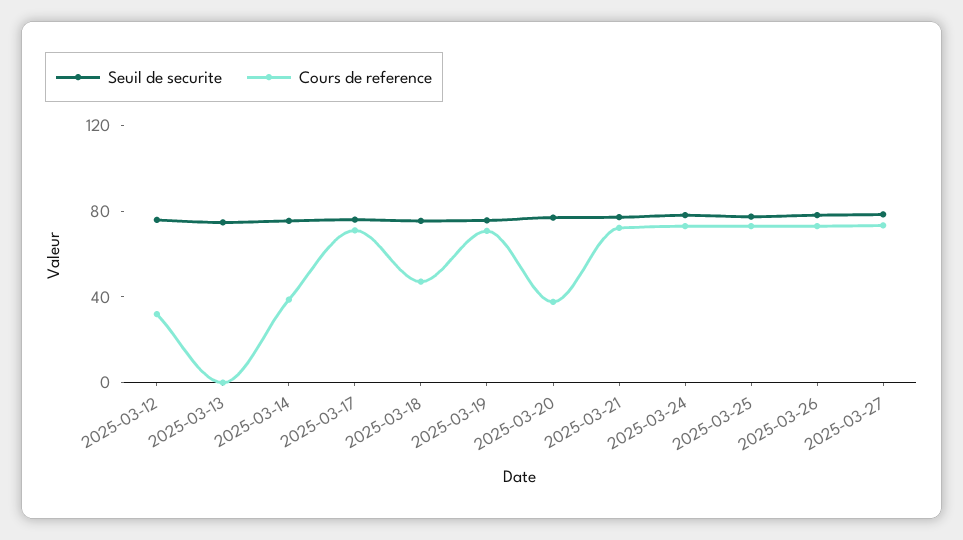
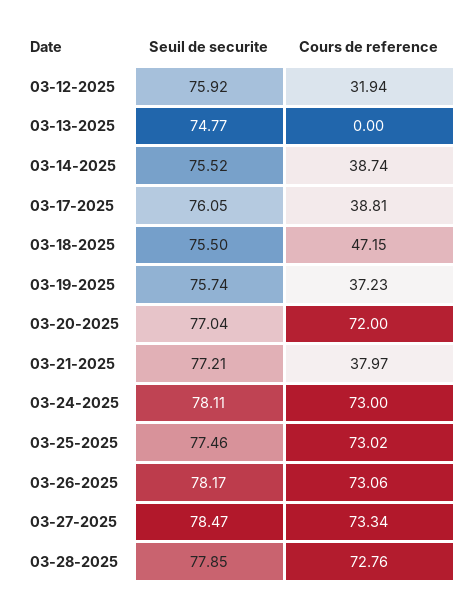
Cours de reference, 2025-03-17: 70 -> 38.81
Cours de reference, 2025-03-19: 70 -> 37.23
Cours de reference, 2025-03-20: 40 -> 72
Cours de reference, 2025-03-21: 70 -> 37.97
Seuil de securite, 03-28-2025: none -> 77.85
Cours de reference, 03-28-2025: none -> 72.76

